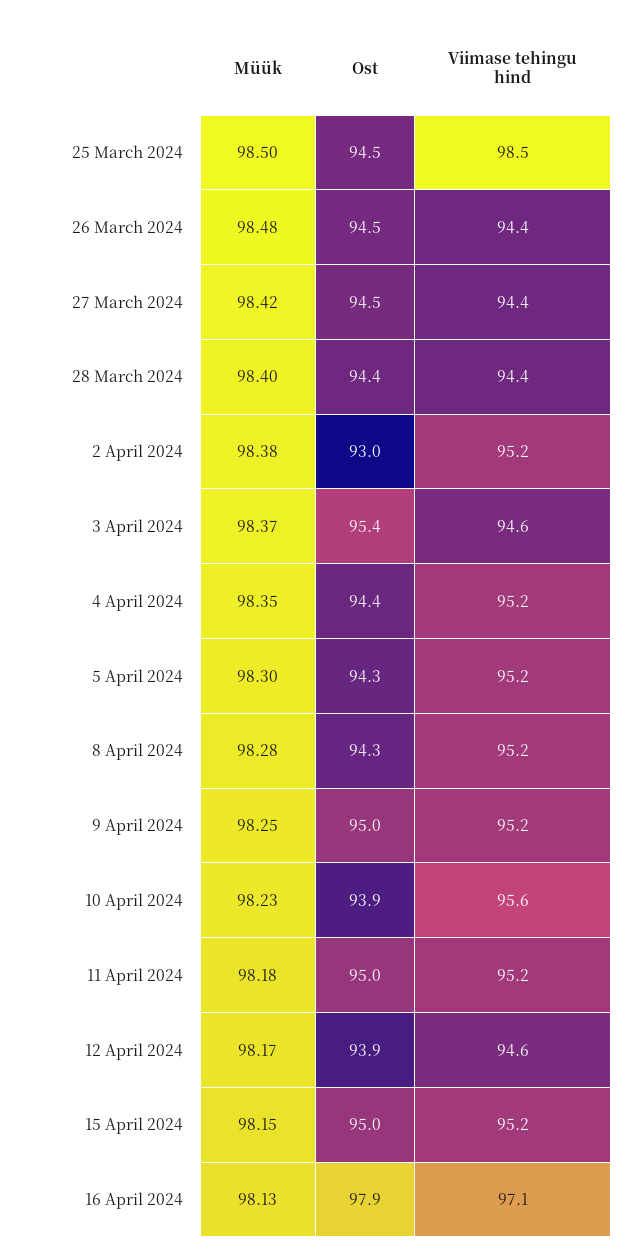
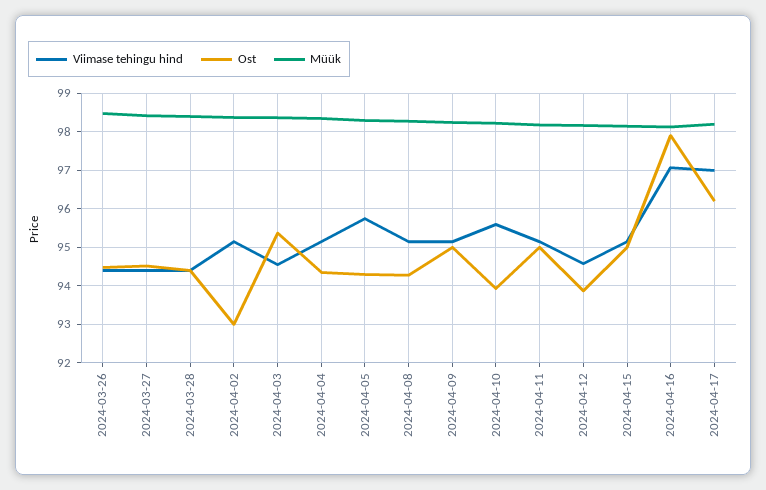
Müük, 25 March 2024: 98.5 -> none
Ost, 25 March 2024: 94.5 -> none
Viimase tehingu hind, 25 March 2024: 98.5 -> none
Viimase tehingu hind, 5 April 2024: 95.2 -> 95.8
Viimase tehingu hind, 2024-04-17: none -> 97
Ost, 2024-04-17: none -> 96.2
Müük, 2024-04-17: none -> 98.2

